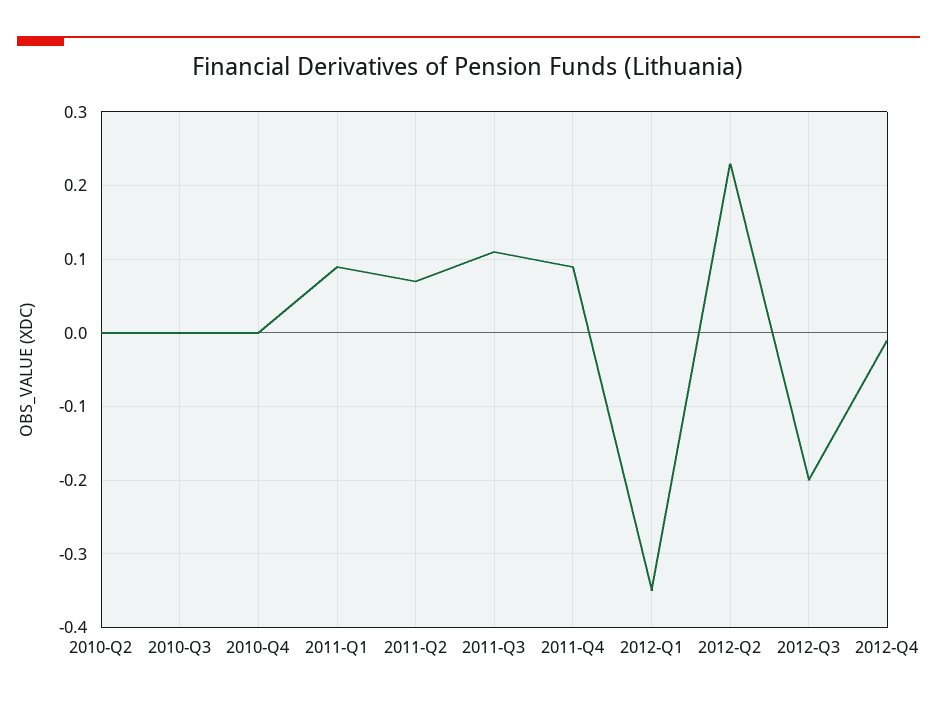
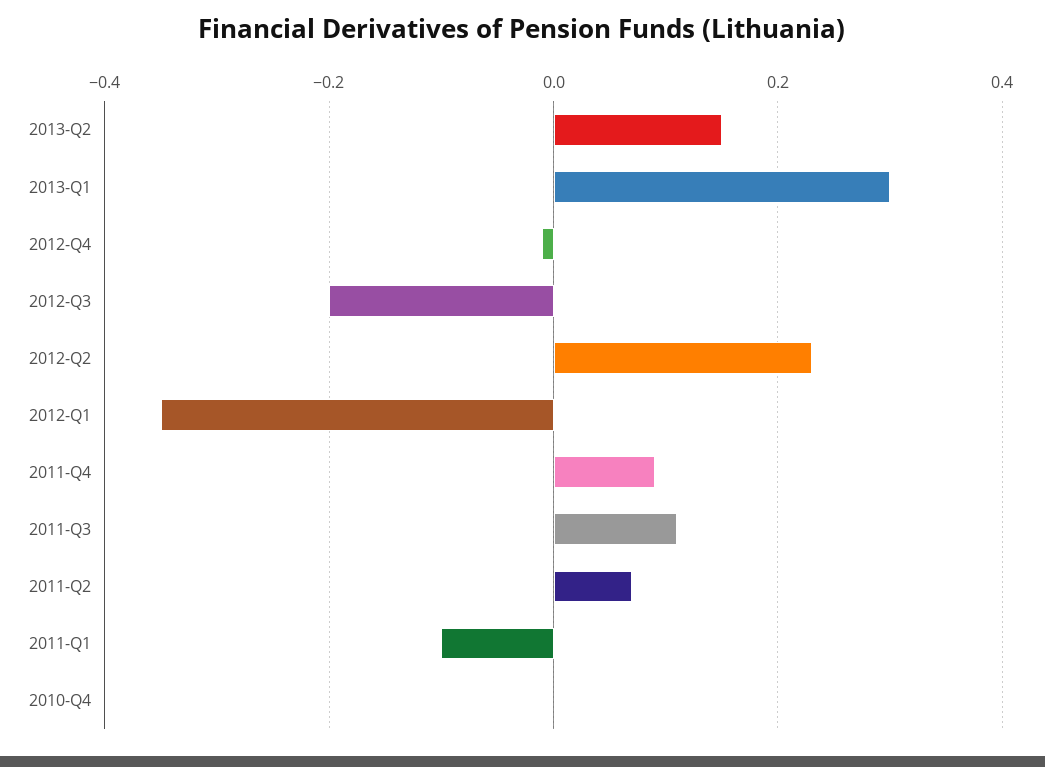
2010-Q2: 0 -> none
2010-Q3: 0 -> none
2011-Q1: 0.09 -> -0.1
2013-Q2: none -> 0.15
2013-Q1: none -> 0.3

